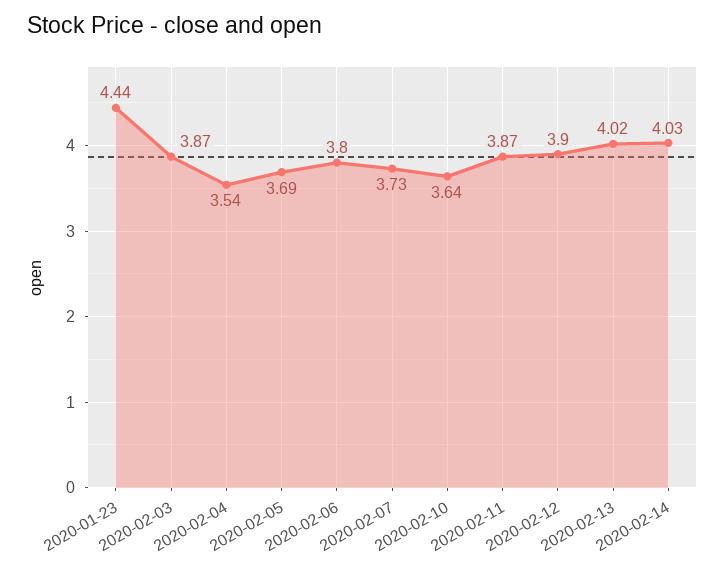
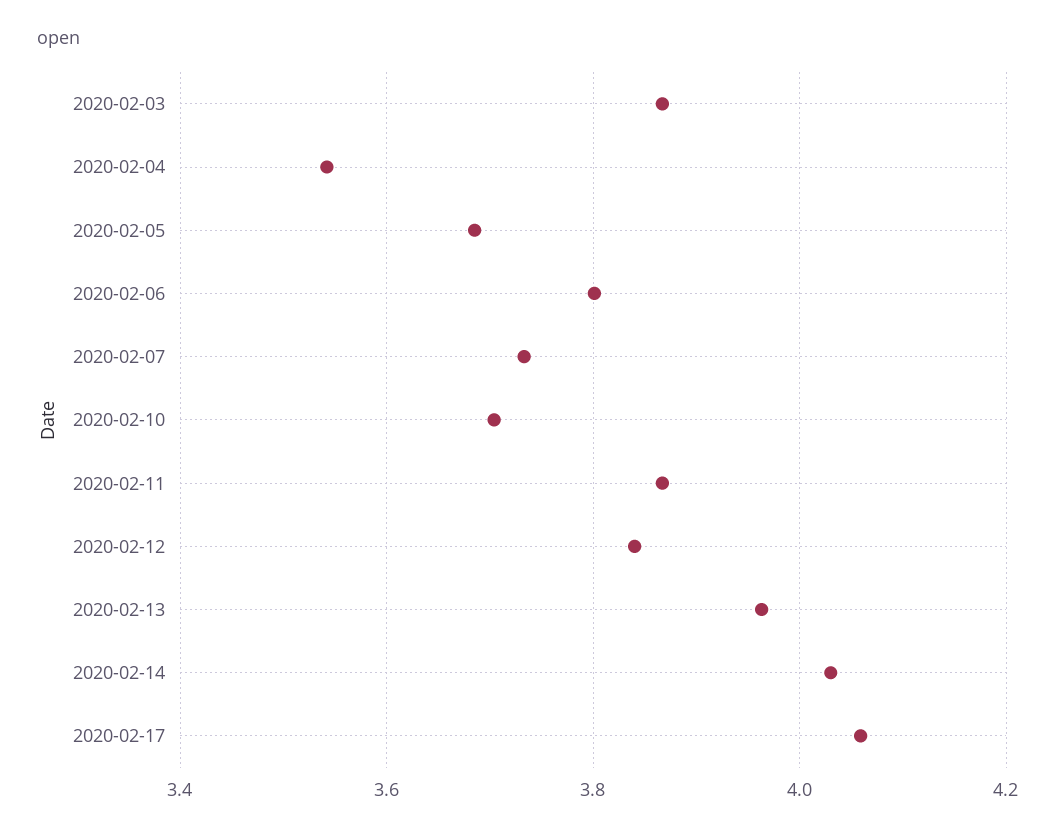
2020-01-23: 4.44 -> none
2020-02-10: 3.64 -> 3.7
2020-02-12: 3.9 -> 3.84
2020-02-13: 4.02 -> 3.96
2020-02-17: none -> 4.06

